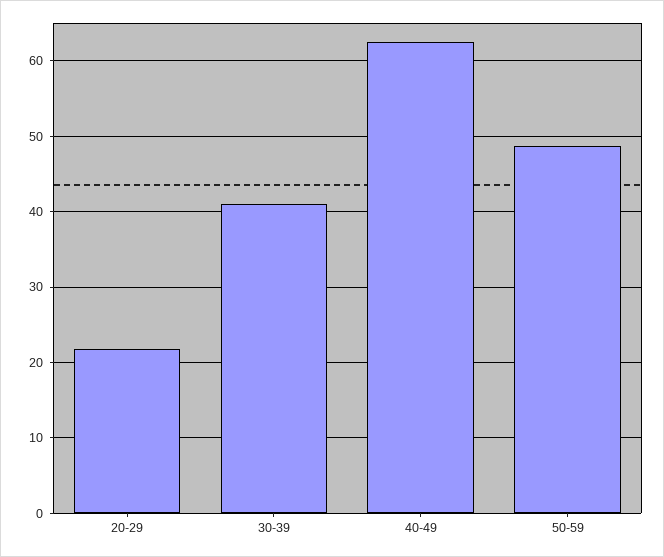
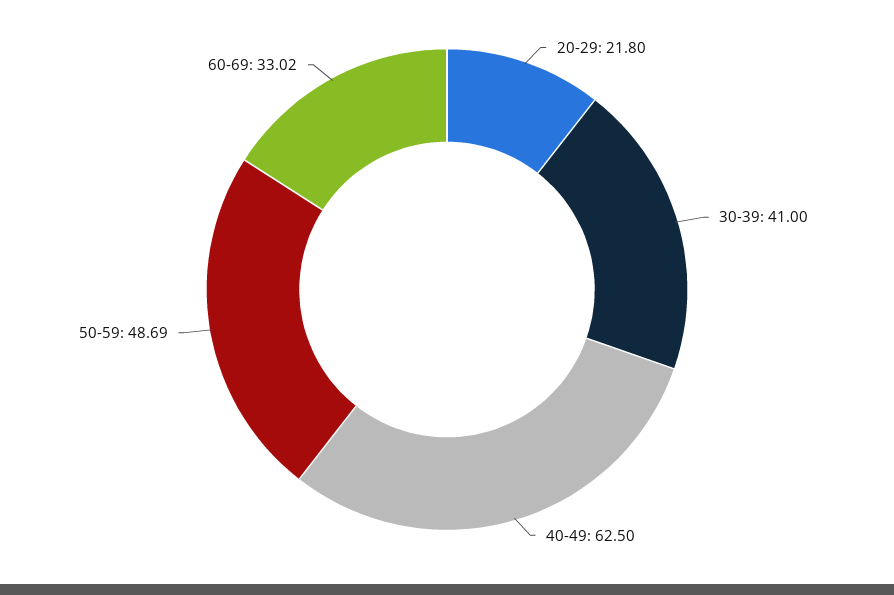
60-69: none -> 33.02

